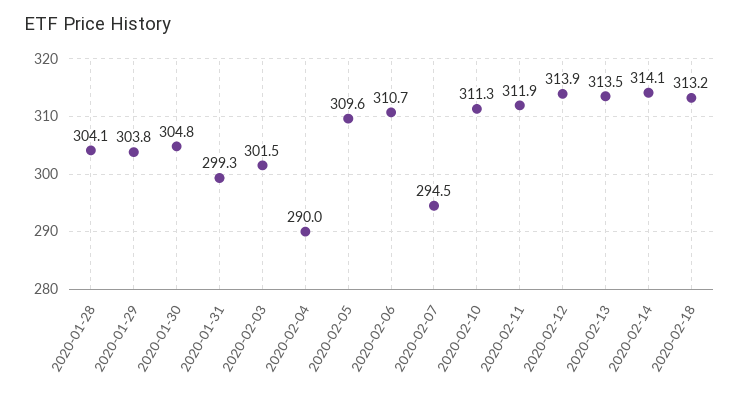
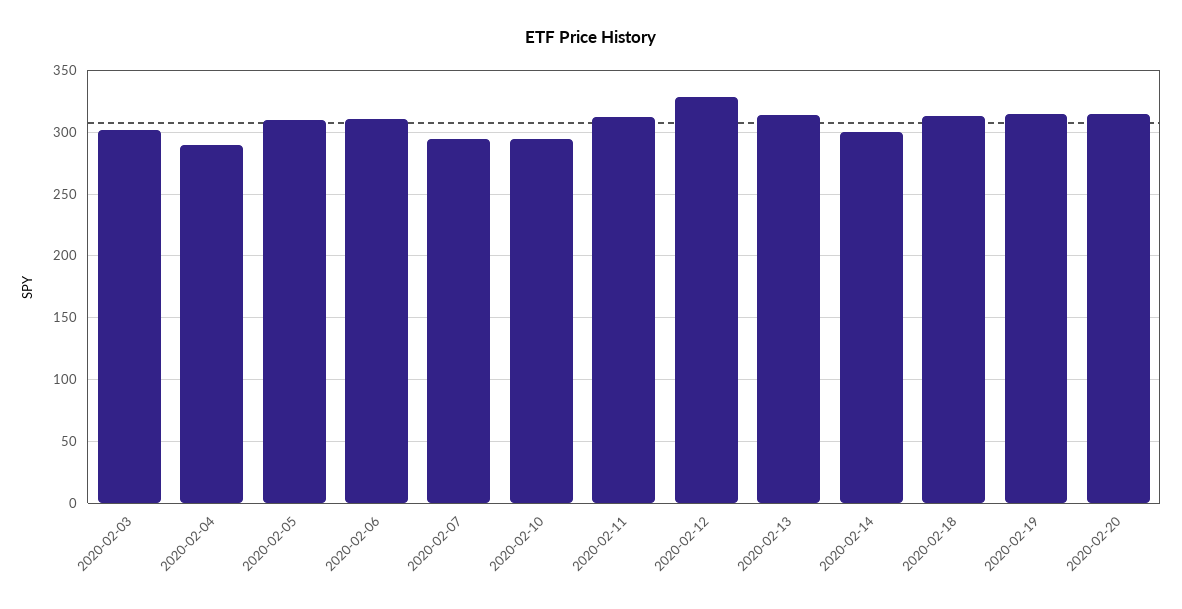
2020-01-28: 304.1 -> none
2020-01-29: 303.8 -> none
2020-01-30: 304.8 -> none
2020-01-31: 299.3 -> none
2020-02-10: 311.3 -> 295
2020-02-12: 313.9 -> 330
2020-02-14: 314.1 -> 300
2020-02-19: none -> 315
2020-02-20: none -> 315

